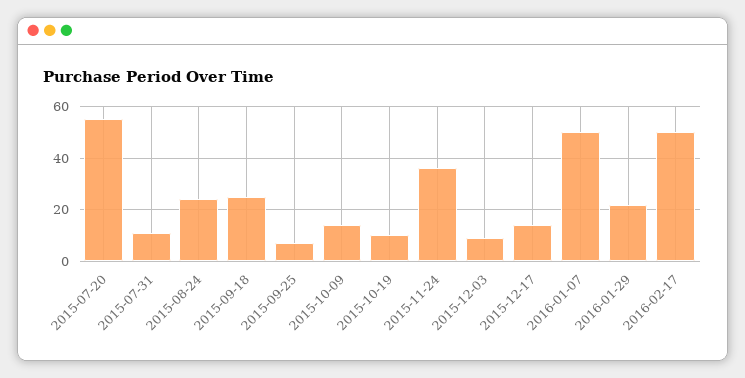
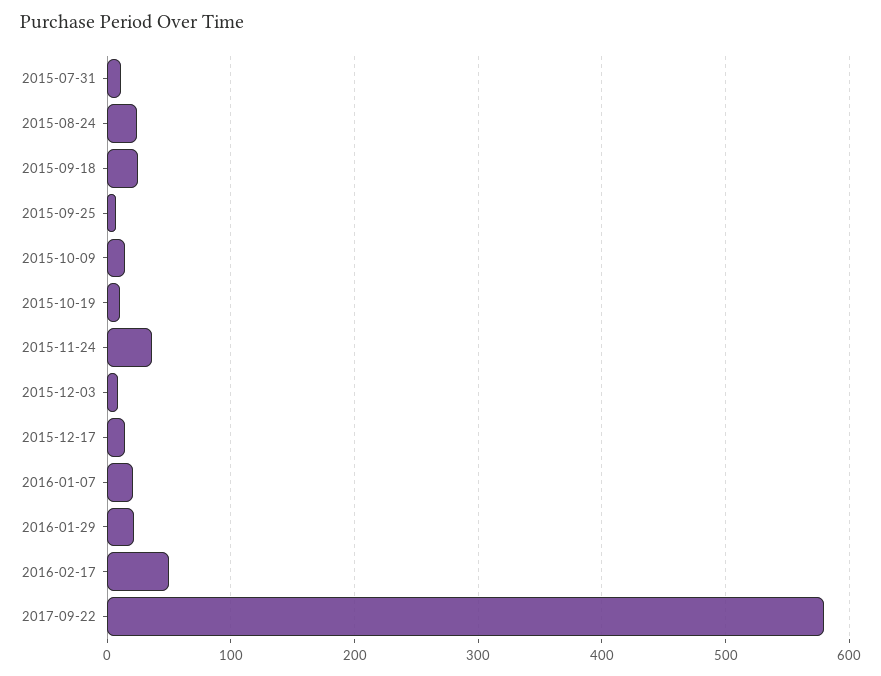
2015-07-20: 55 -> none
2016-01-07: 50 -> 20
2017-09-22: none -> 580

